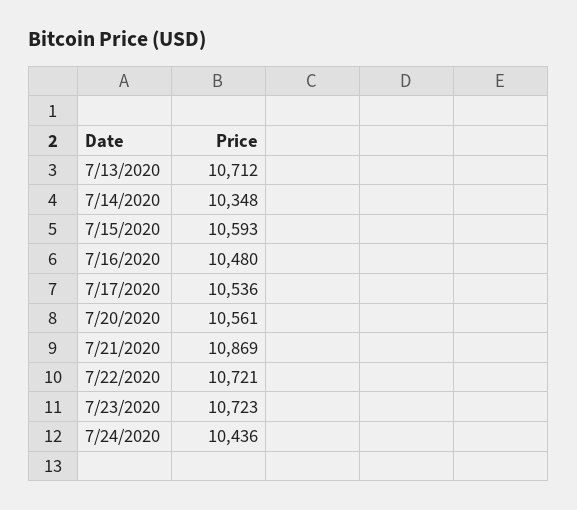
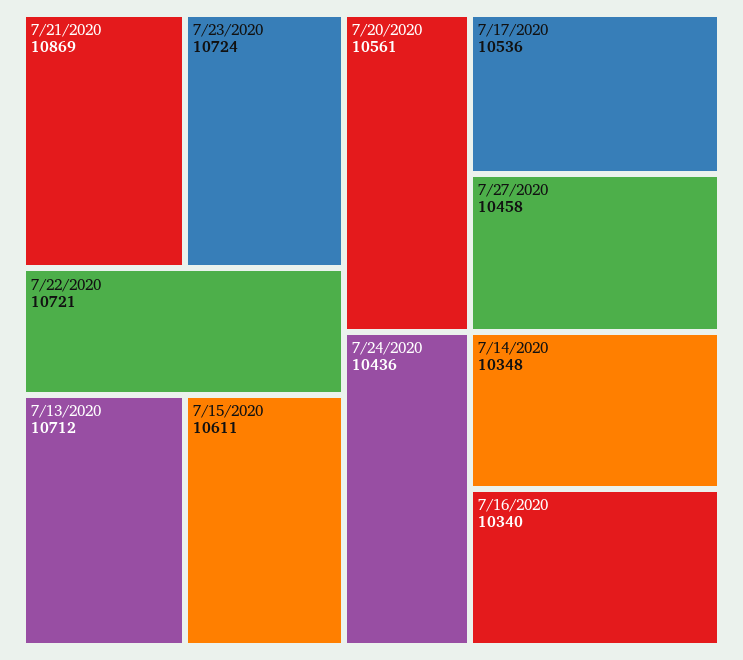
7/15/2020: 10593 -> 10611
7/16/2020: 10480 -> 10340
7/23/2020: 10723 -> 10724
7/27/2020: none -> 10458

